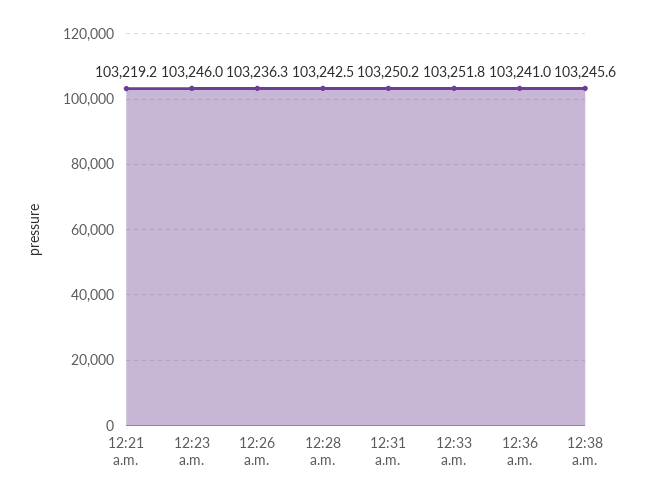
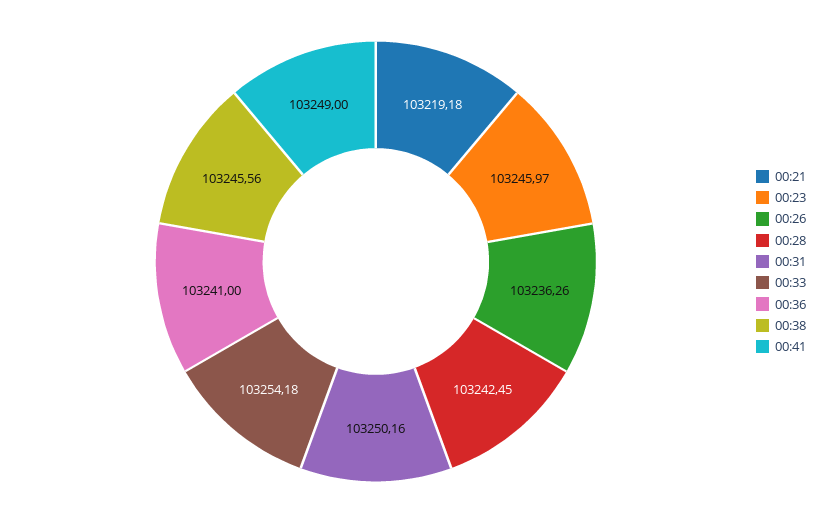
12:33 a.m.: 103251.8 -> 103254.18
00:41: none -> 103249

